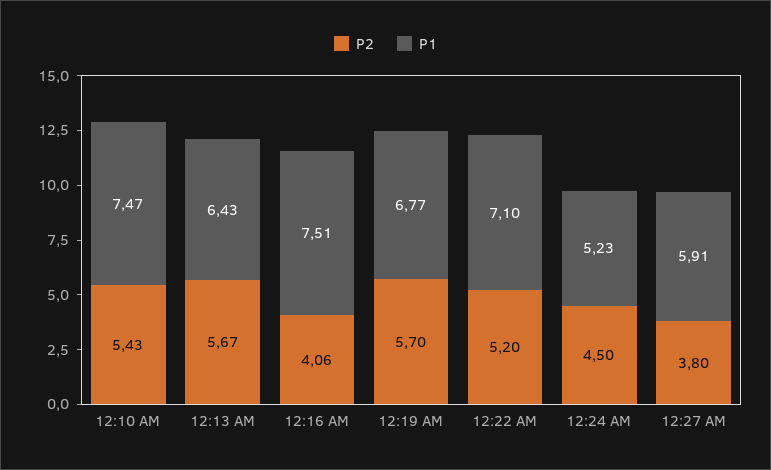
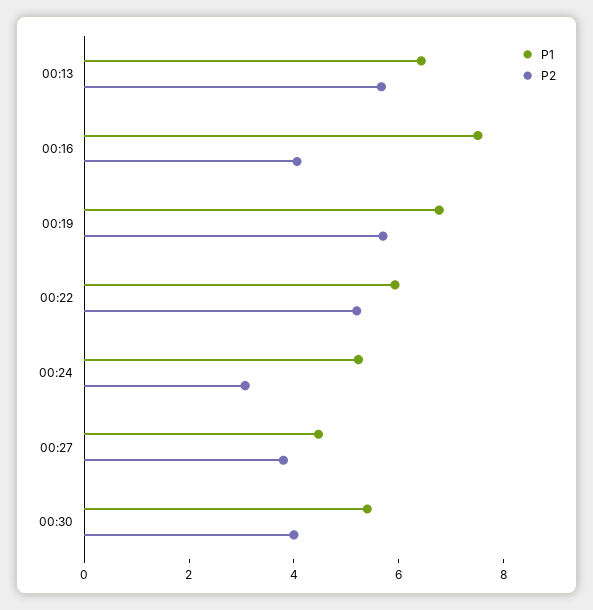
P2, 12:10 AM: 5.43 -> none
P1, 12:10 AM: 7.47 -> none
P1, 12:22 AM: 7.1 -> 6
P2, 12:24 AM: 4.5 -> 3
P1, 12:27 AM: 5.91 -> 4.5
P1, 00:30: none -> 5.5
P2, 00:30: none -> 4

